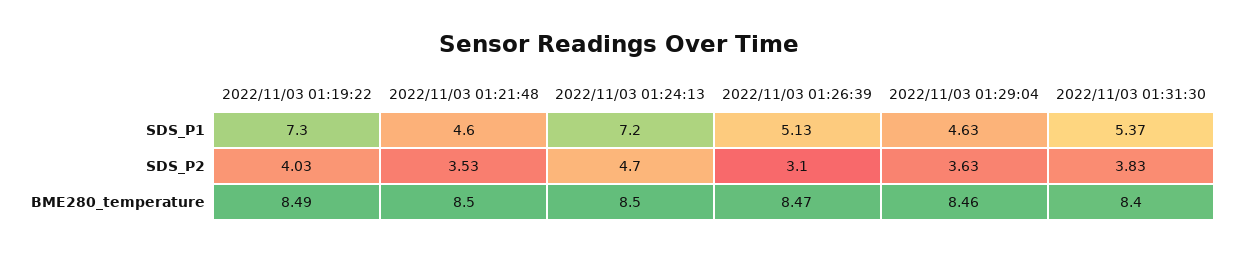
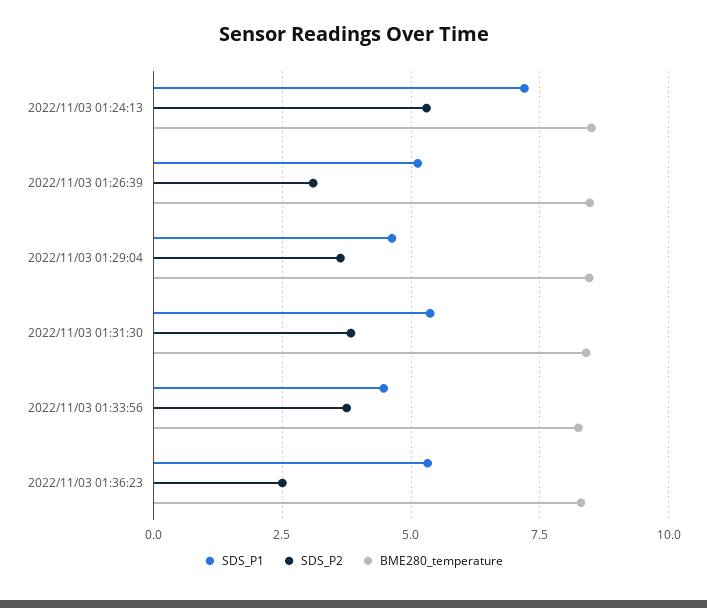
SDS_P1, 2022/11/03 01:19:22: 7.3 -> none
SDS_P1, 2022/11/03 01:21:48: 4.6 -> none
SDS_P2, 2022/11/03 01:19:22: 4.03 -> none
SDS_P2, 2022/11/03 01:21:48: 3.53 -> none
SDS_P2, 2022/11/03 01:24:13: 4.7 -> 5.25
BME280_temperature, 2022/11/03 01:19:22: 8.49 -> none
BME280_temperature, 2022/11/03 01:21:48: 8.5 -> none
SDS_P1, 2022/11/03 01:33:56: none -> 4.5
SDS_P2, 2022/11/03 01:33:56: none -> 3.75
BME280_temperature, 2022/11/03 01:33:56: none -> 8.25
SDS_P1, 2022/11/03 01:36:23: none -> 5.25
SDS_P2, 2022/11/03 01:36:23: none -> 2.5
BME280_temperature, 2022/11/03 01:36:23: none -> 8.25

